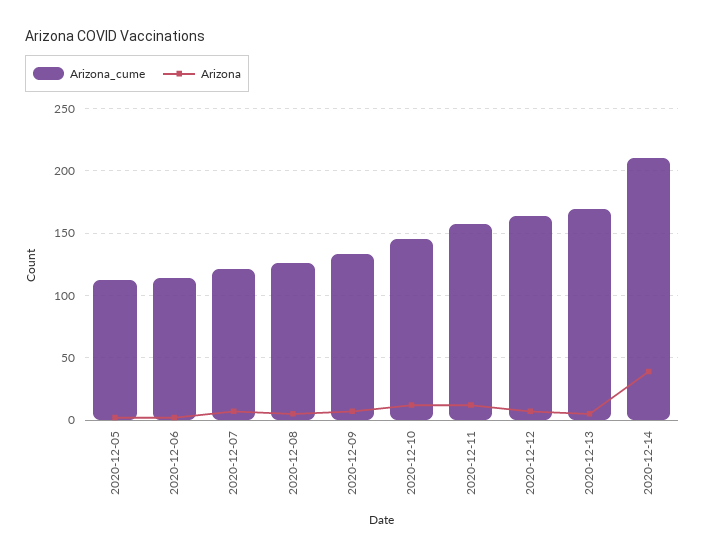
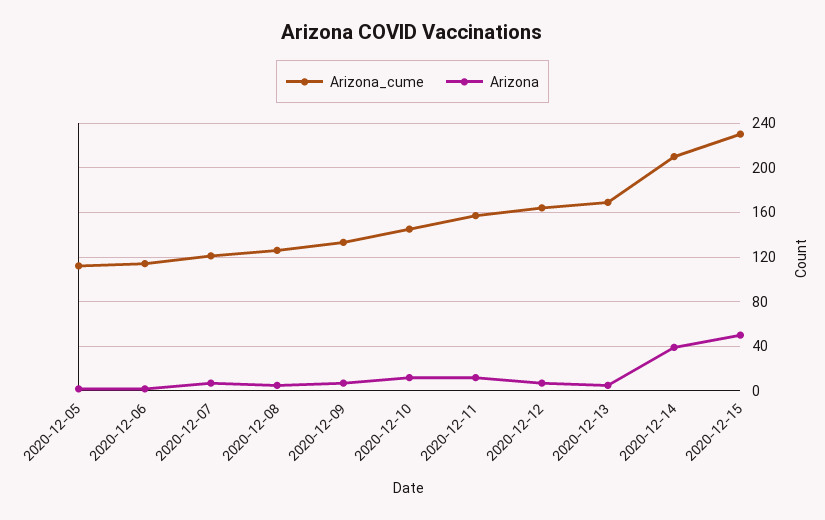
Arizona_cume, 2020-12-15: none -> 230
Arizona, 2020-12-15: none -> 50

